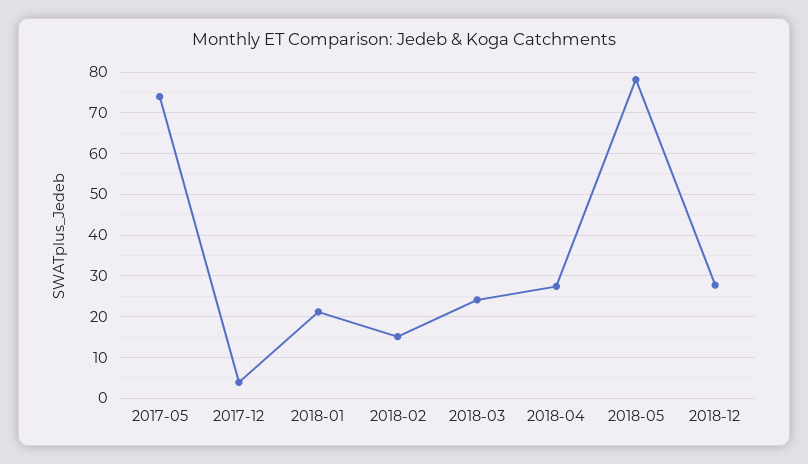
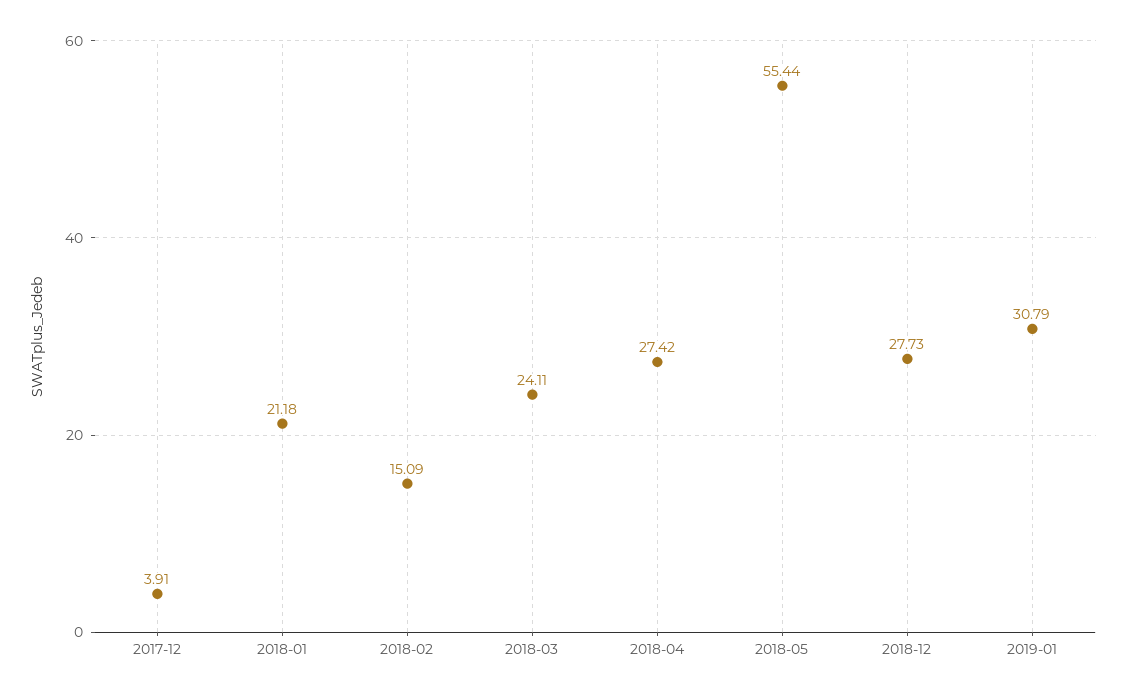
2017-05: 74 -> none
2018-05: 78 -> 55.44
2019-01: none -> 30.79

